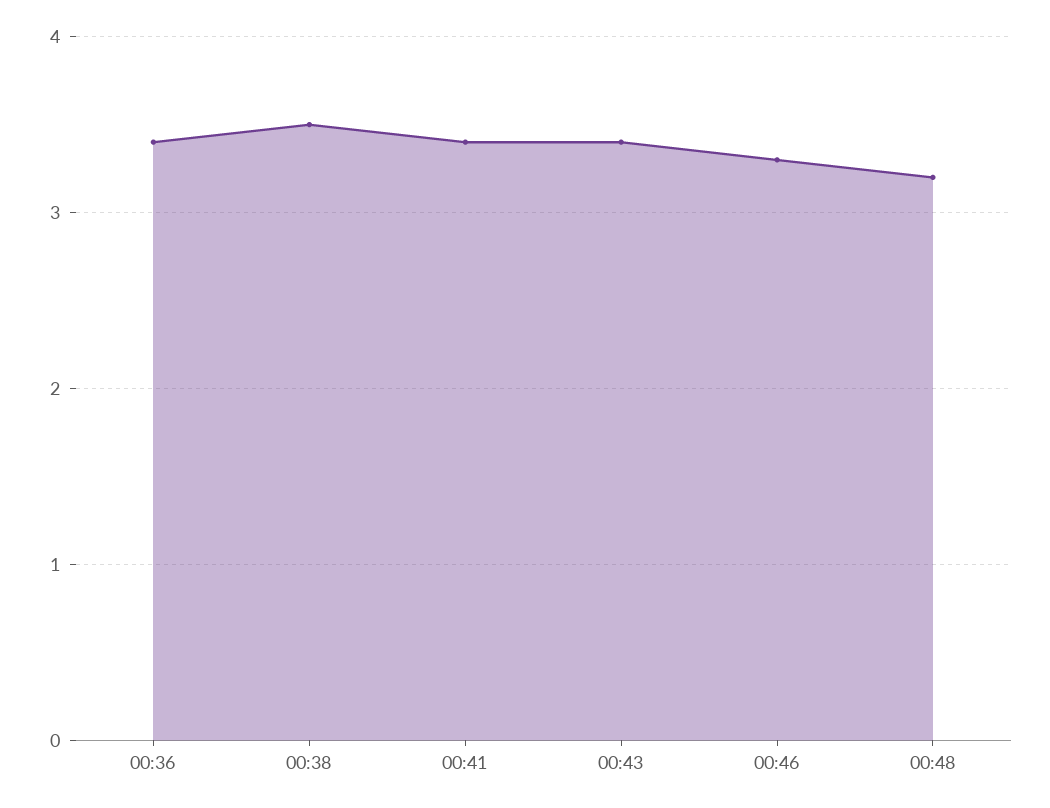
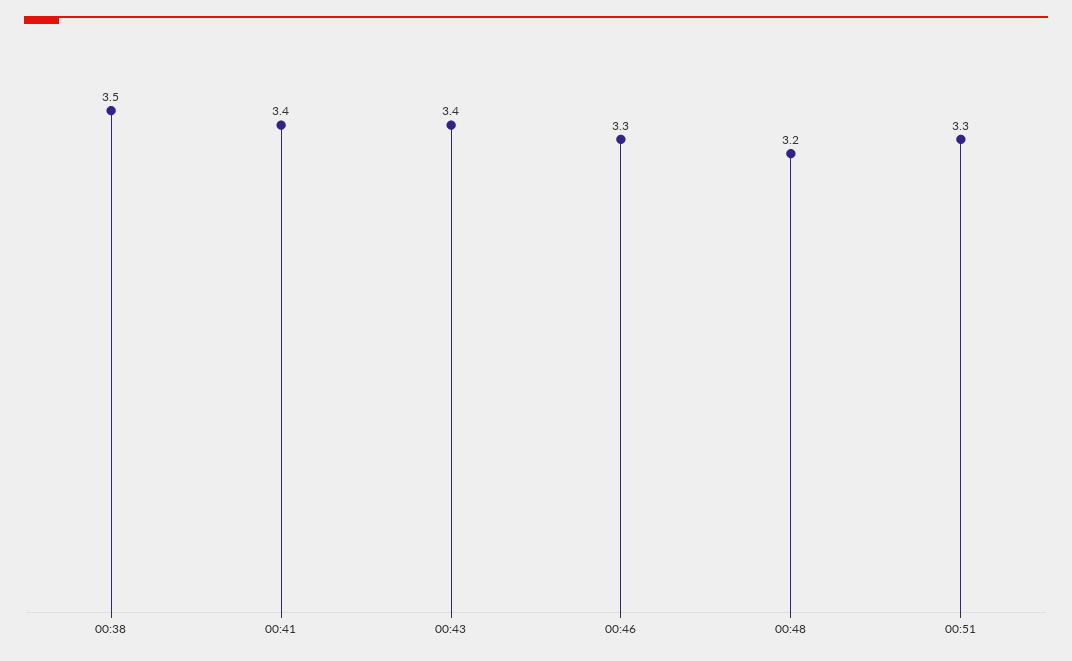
00:36: 3.4 -> none
00:51: none -> 3.3

